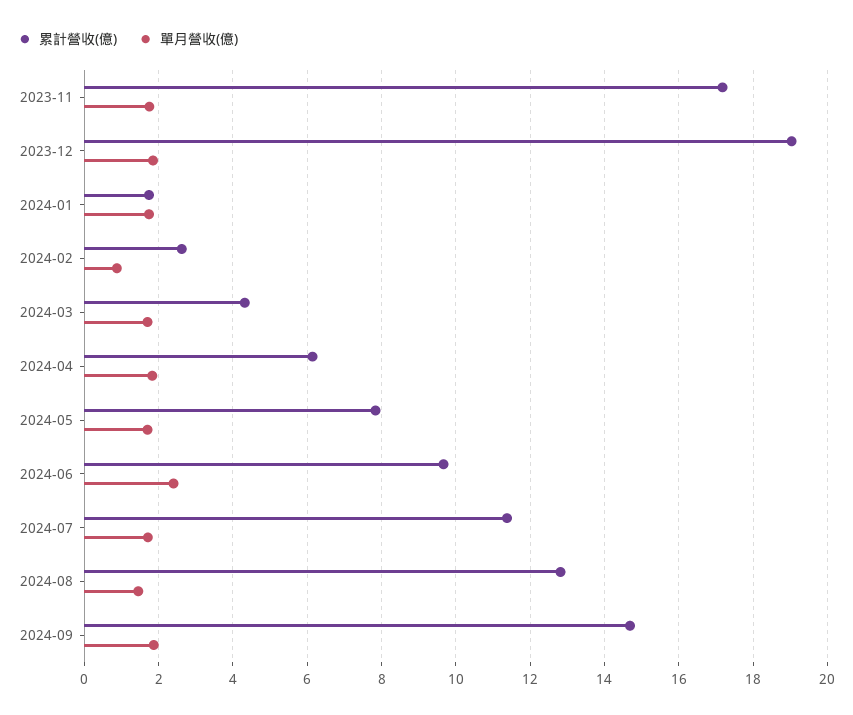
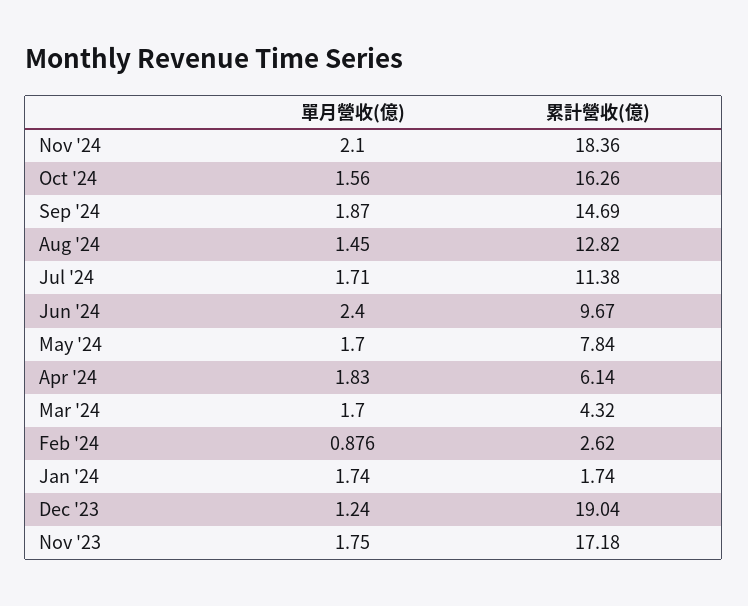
單月營收(億), 2023-12: 1.8 -> 1.24
單月營收(億), Nov '24: none -> 2.1
累計營收(億), Nov '24: none -> 18.36
單月營收(億), Oct '24: none -> 1.56
累計營收(億), Oct '24: none -> 16.26

